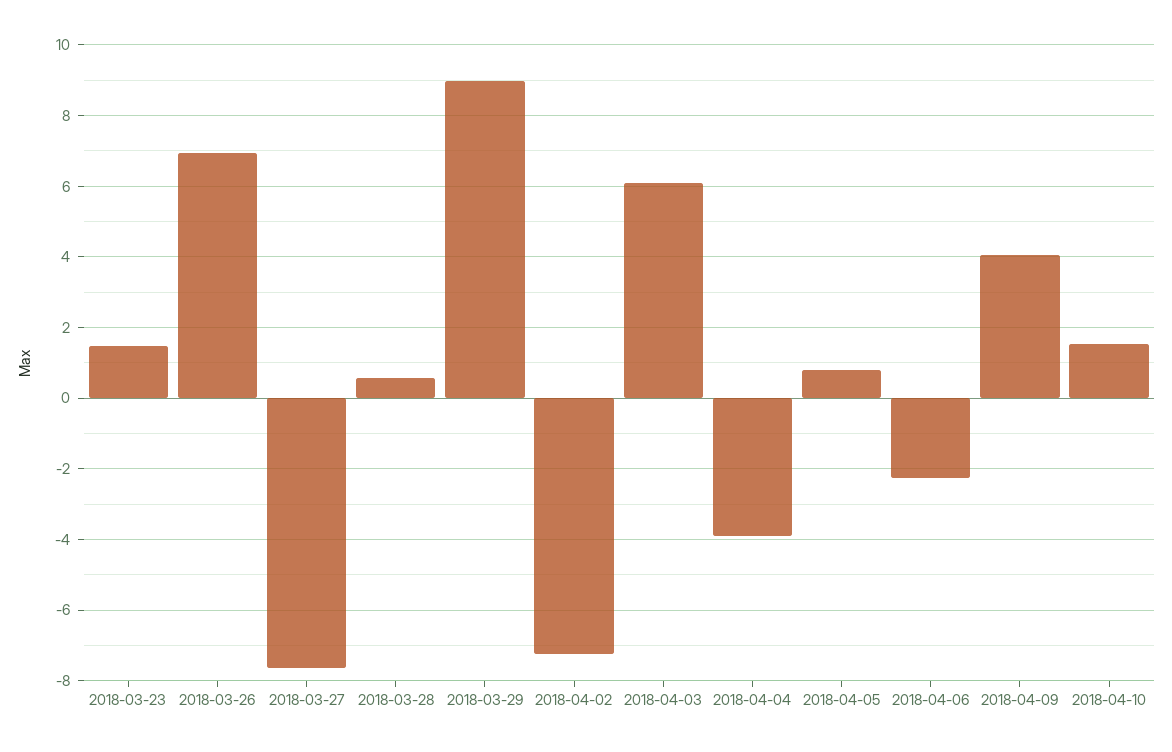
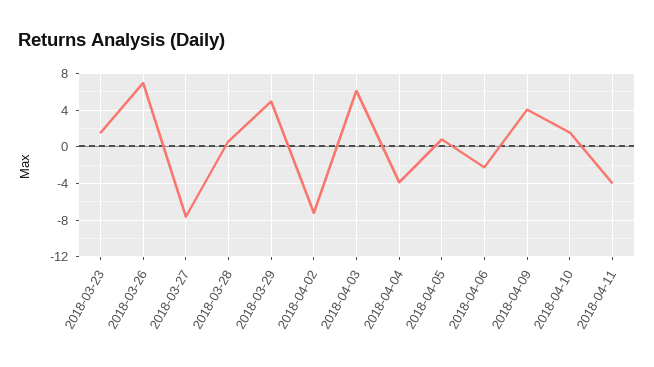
2018-03-29: 9 -> 5
2018-04-11: none -> -4

